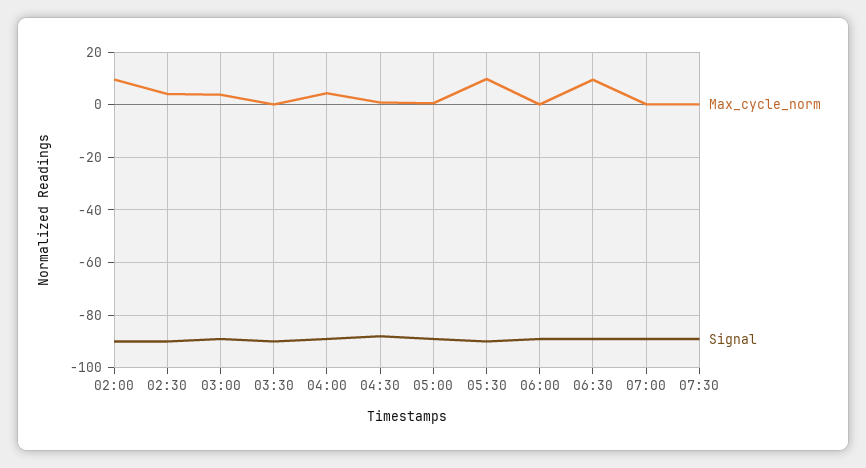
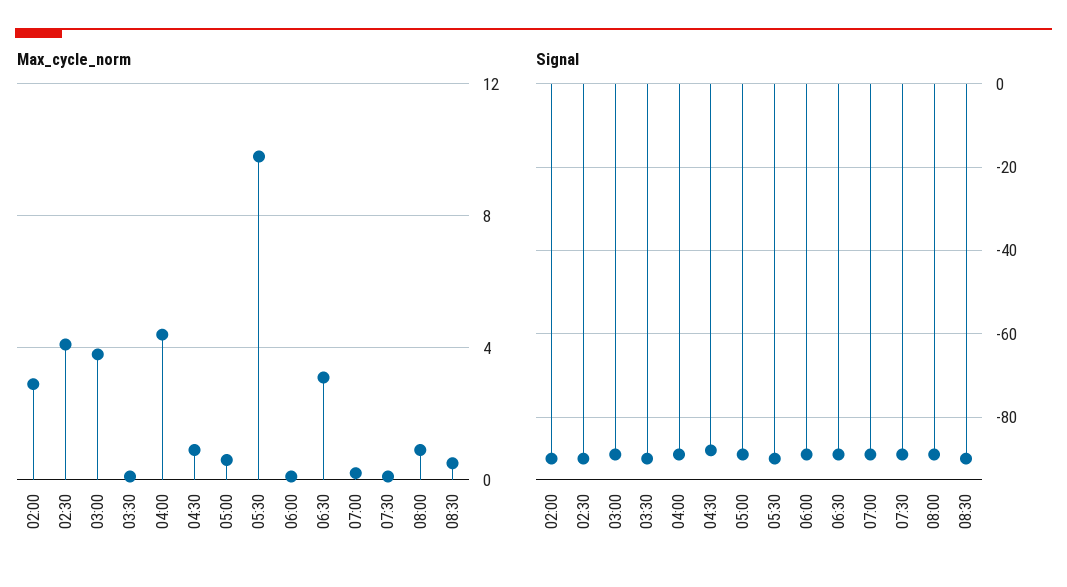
Max_cycle_norm, 02:00: 10 -> 3
Max_cycle_norm, 06:30: 10 -> 3
Max_cycle_norm, 08:00: none -> 1
Max_cycle_norm, 08:30: none -> 0.5
Signal, 08:00: none -> -90
Signal, 08:30: none -> -90

